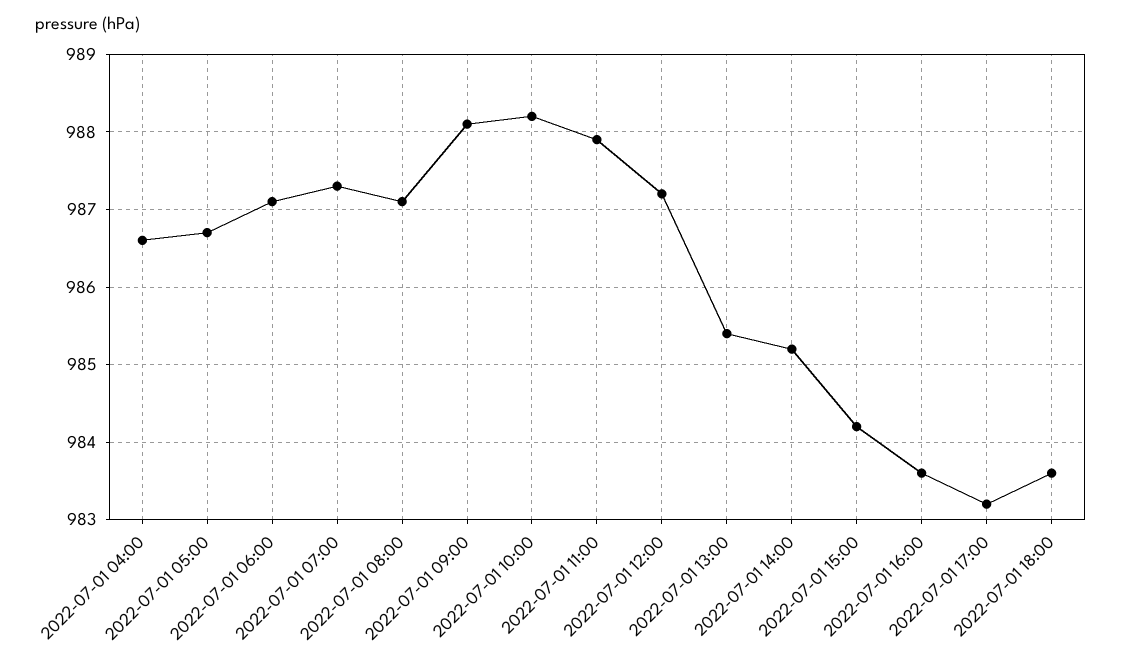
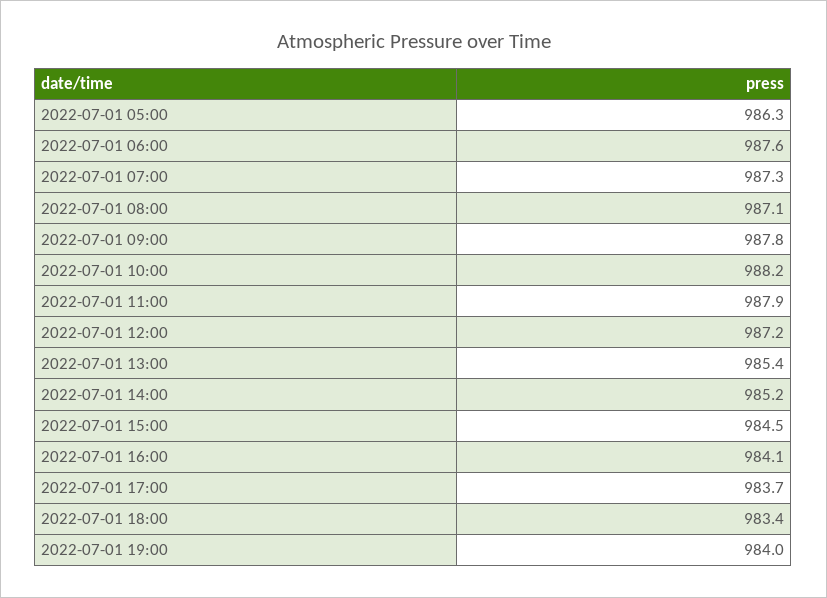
2022-07-01 04:00: 986.6 -> none
2022-07-01 05:00: 986.7 -> 986.3
2022-07-01 06:00: 987.1 -> 987.6
2022-07-01 09:00: 988.1 -> 987.8
2022-07-01 15:00: 984.2 -> 984.5
2022-07-01 16:00: 983.6 -> 984.1
2022-07-01 17:00: 983.2 -> 983.7
2022-07-01 18:00: 983.6 -> 983.4
2022-07-01 19:00: none -> 984

